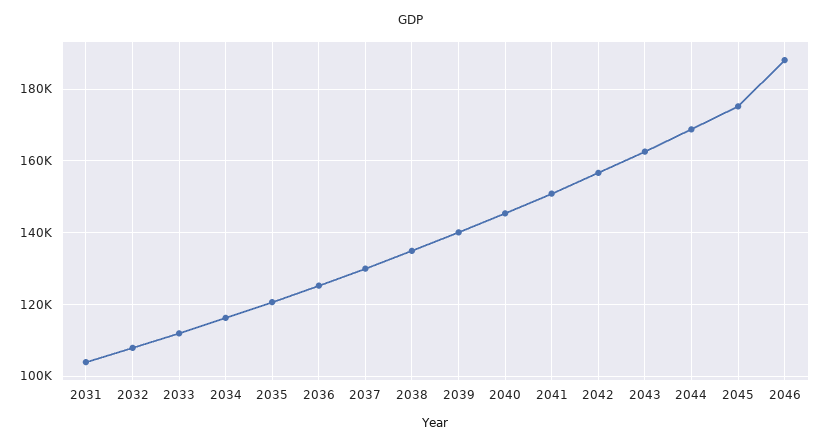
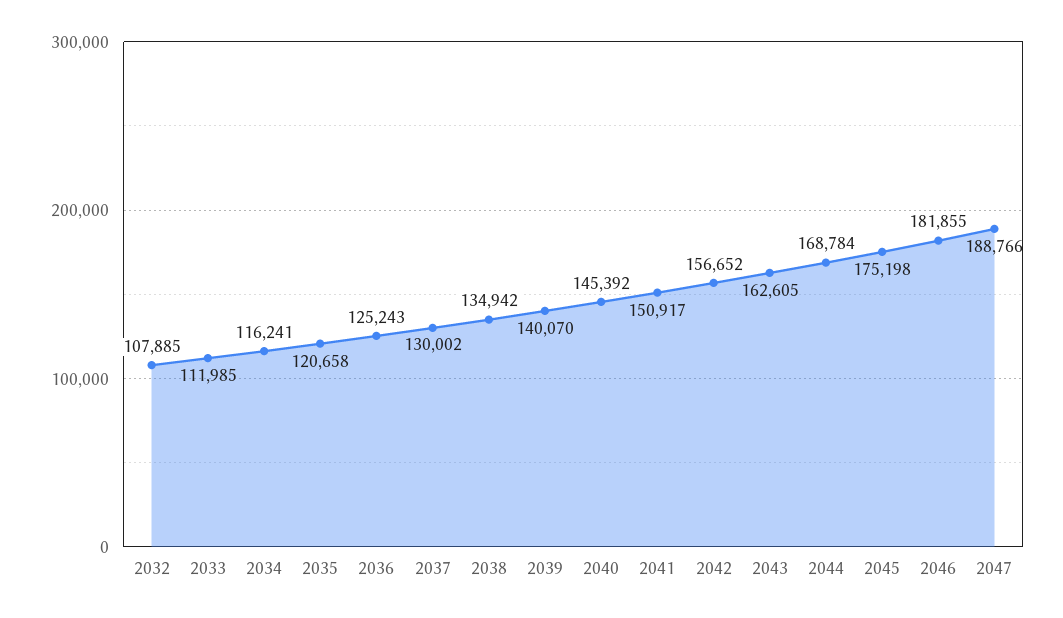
2031: 104000 -> none
2046: 188000 -> 181855
2047: none -> 188766

